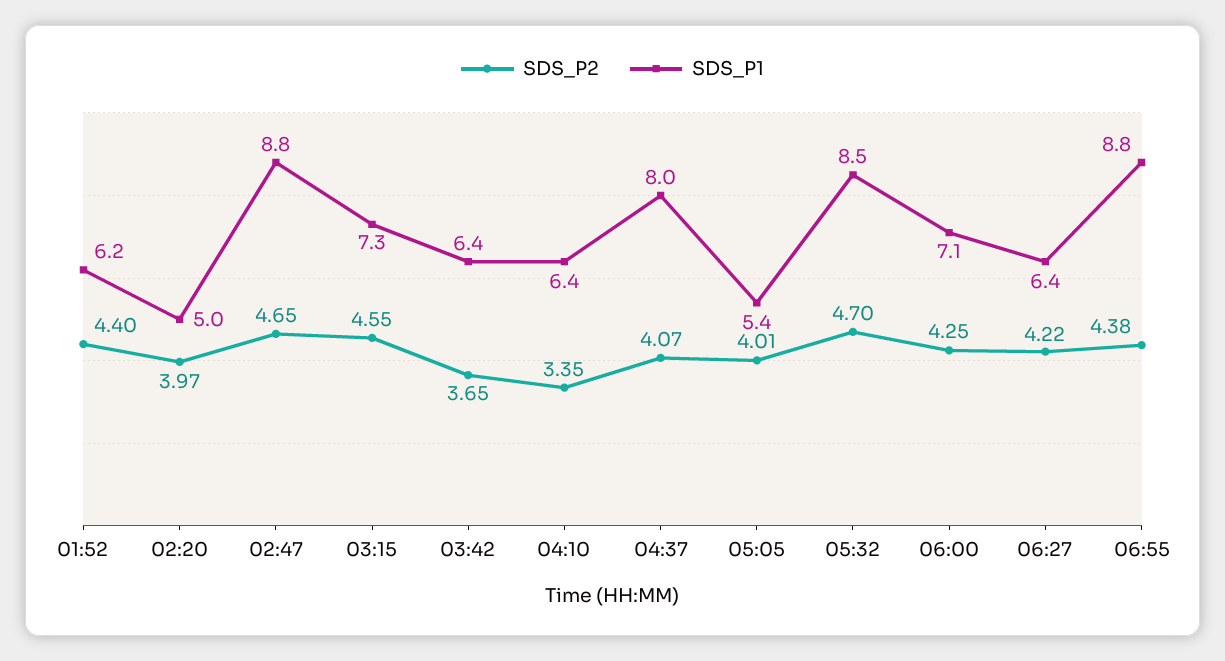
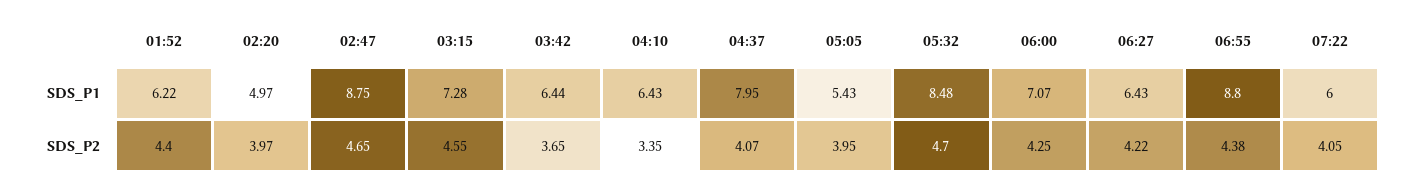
SDS_P2, 05:05: 4.01 -> 3.95
SDS_P1, 07:22: none -> 6
SDS_P2, 07:22: none -> 4.05

